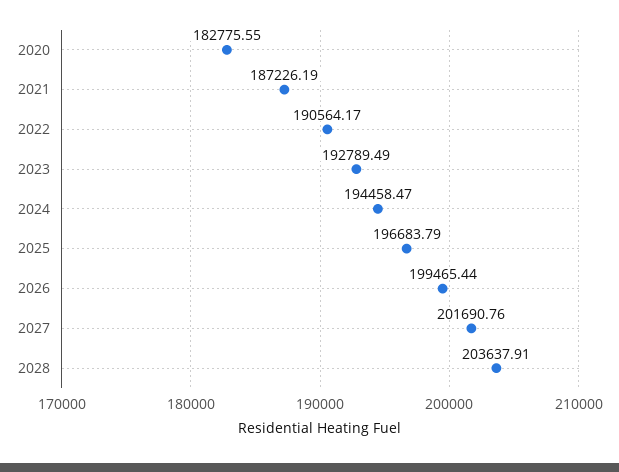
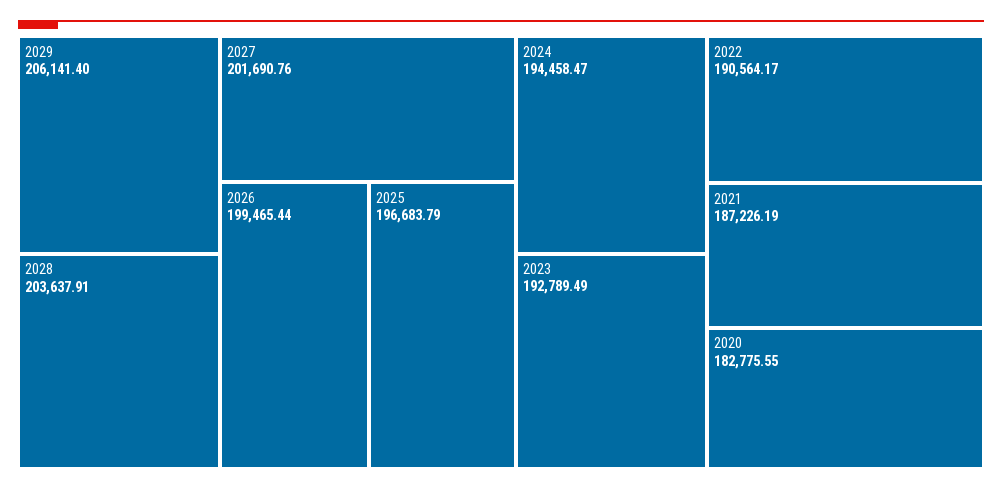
2029: none -> 206141.4

